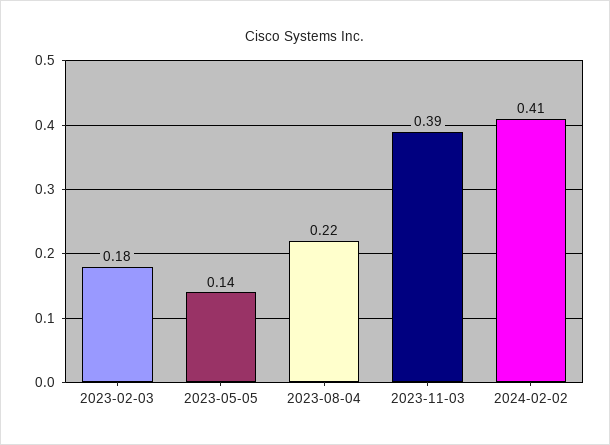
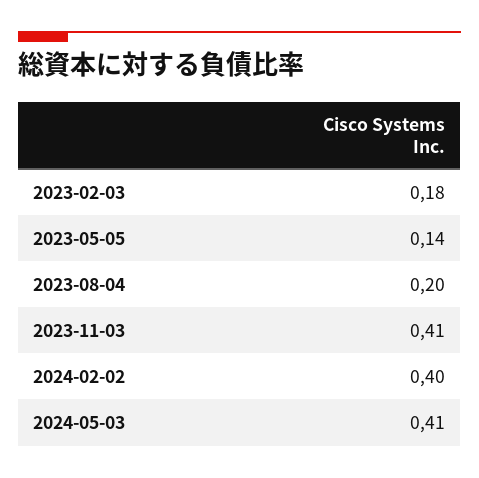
2023-08-04: 0.22 -> 0.2
2023-11-03: 0.39 -> 0.41
2024-02-02: 0.41 -> 0.4
2024-05-03: none -> 0.41

